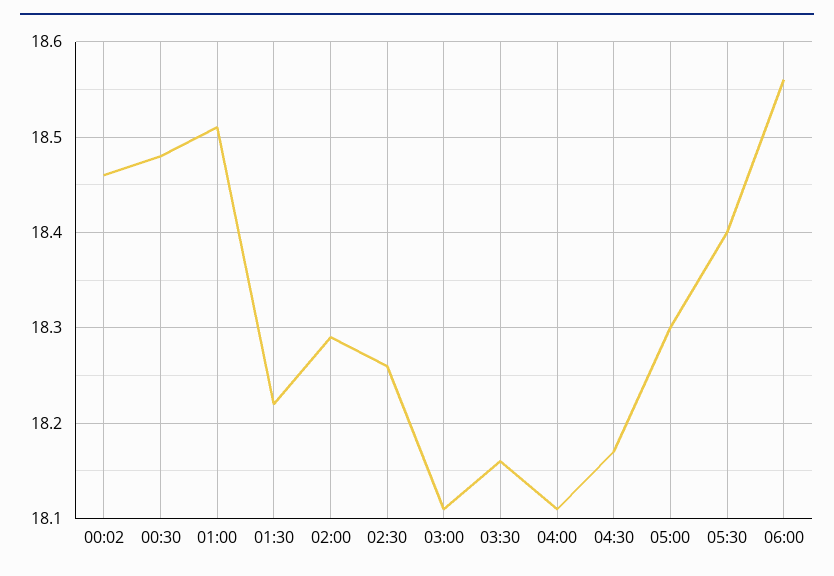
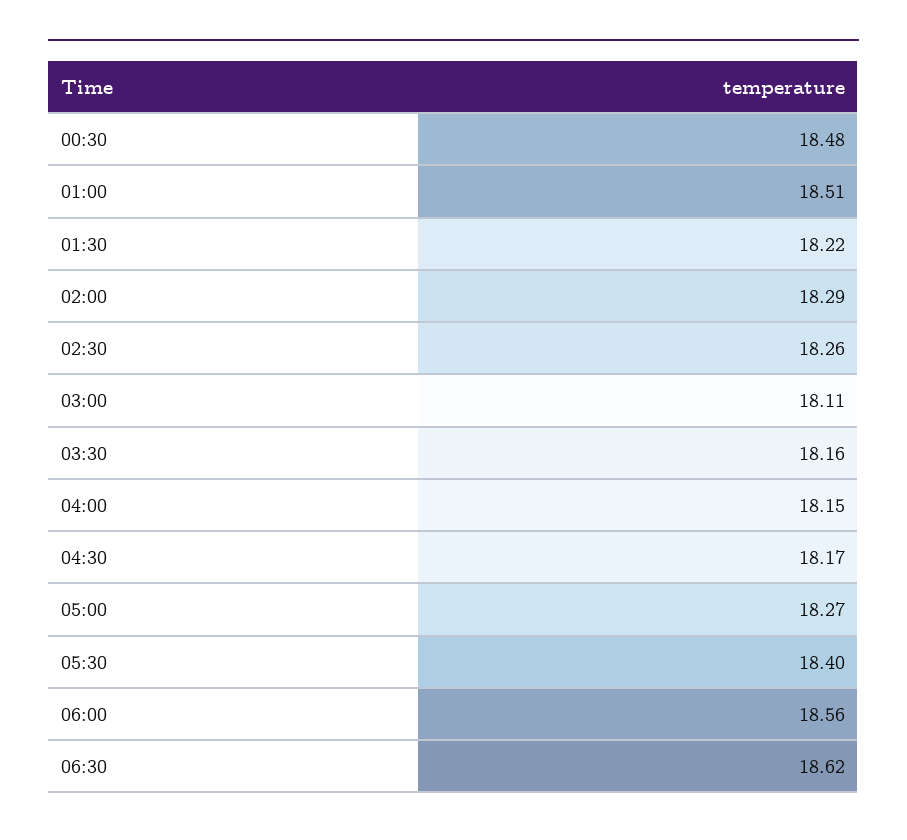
00:02: 18.46 -> none
04:00: 18.11 -> 18.15
05:00: 18.3 -> 18.27
06:30: none -> 18.62

